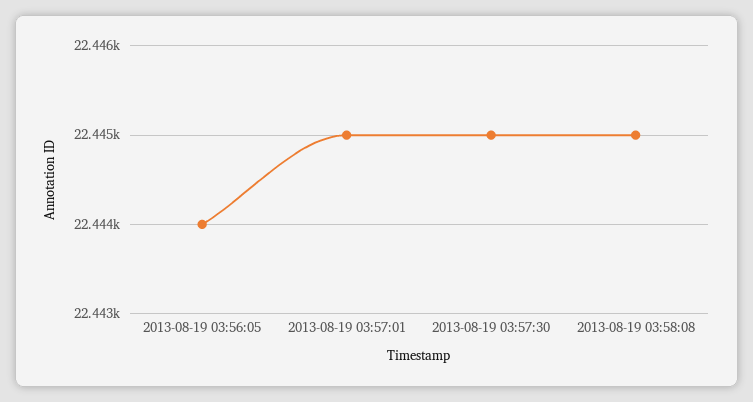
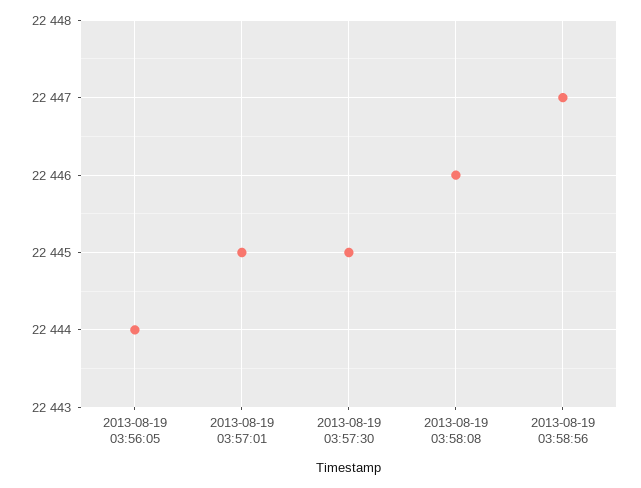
2013-08-19 03:58:08: 22445 -> 22446
2013-08-19 03:58:56: none -> 22447

